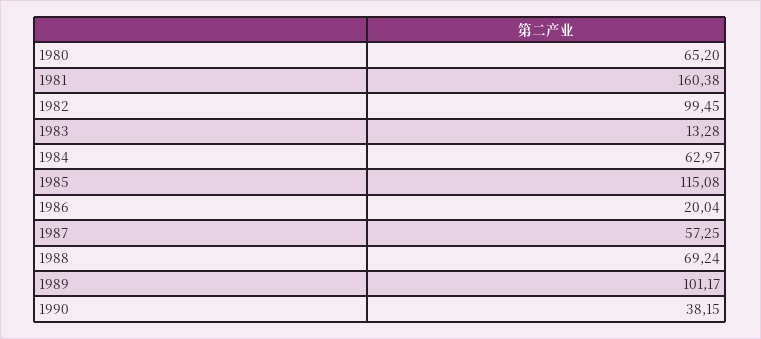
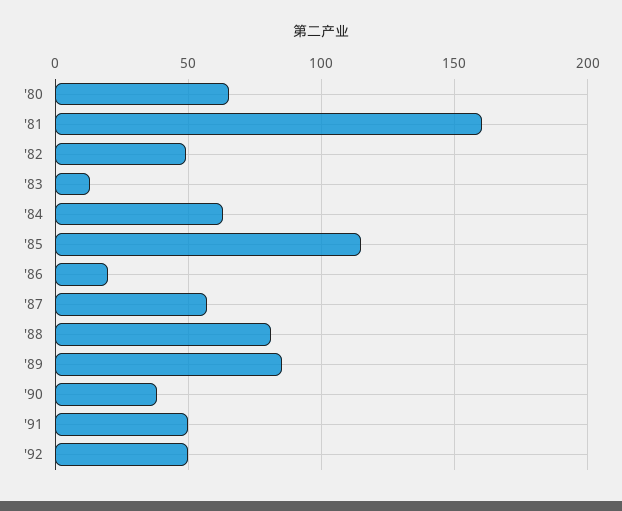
1982: 99.45 -> 50
1988: 69.24 -> 80
1989: 101.17 -> 85
'91: none -> 50
'92: none -> 50

